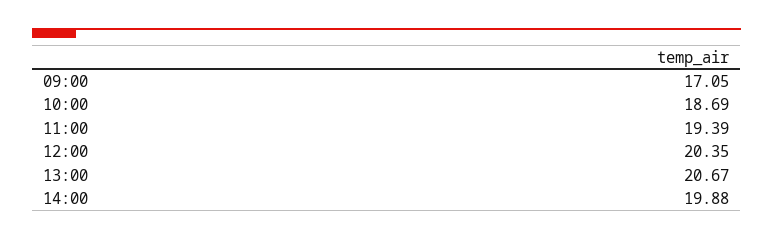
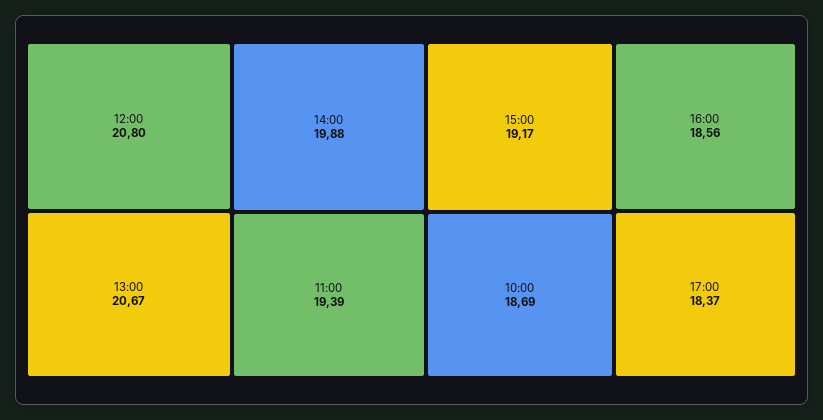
09:00: 17.05 -> none
12:00: 20.35 -> 20.8
15:00: none -> 19.17
16:00: none -> 18.56
17:00: none -> 18.37

